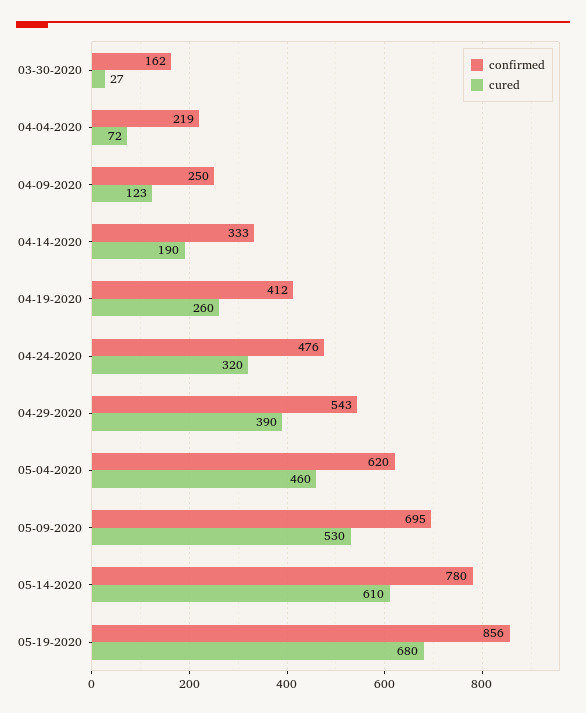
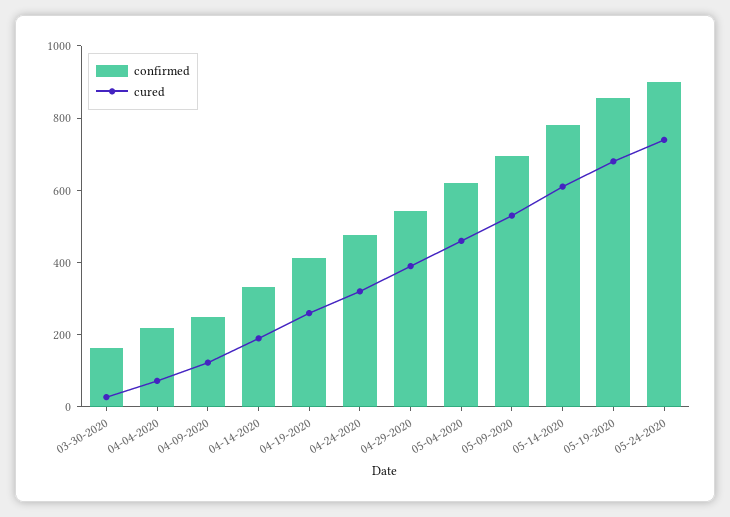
confirmed, 05-24-2020: none -> 900
cured, 05-24-2020: none -> 750

